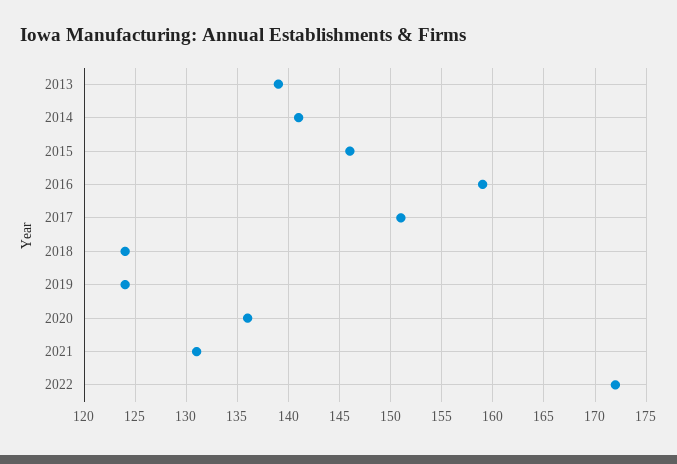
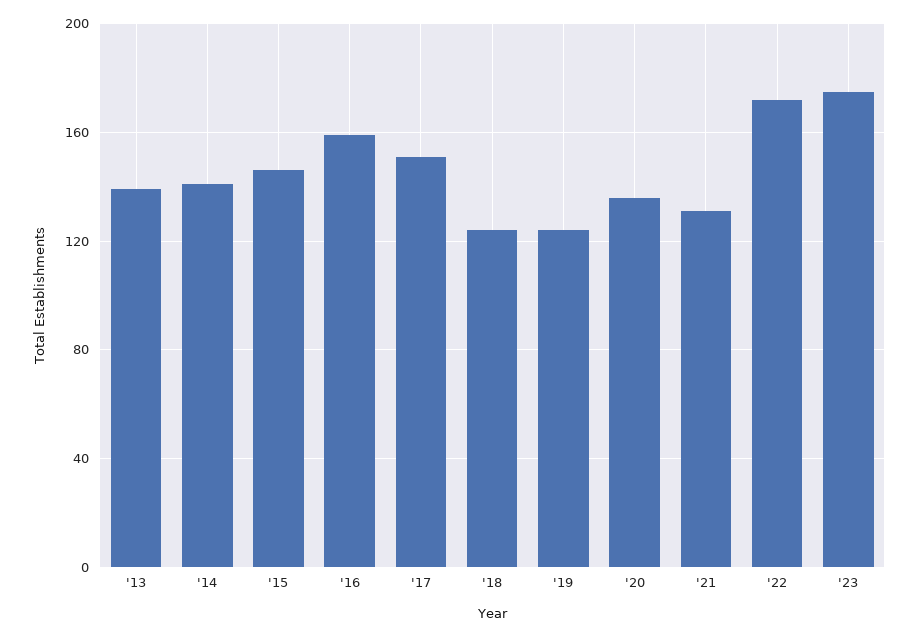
'23: none -> 175

